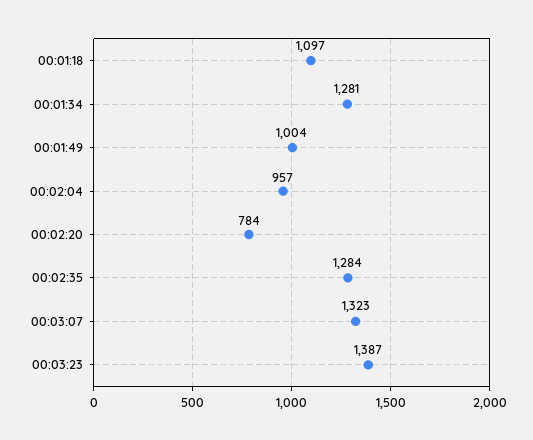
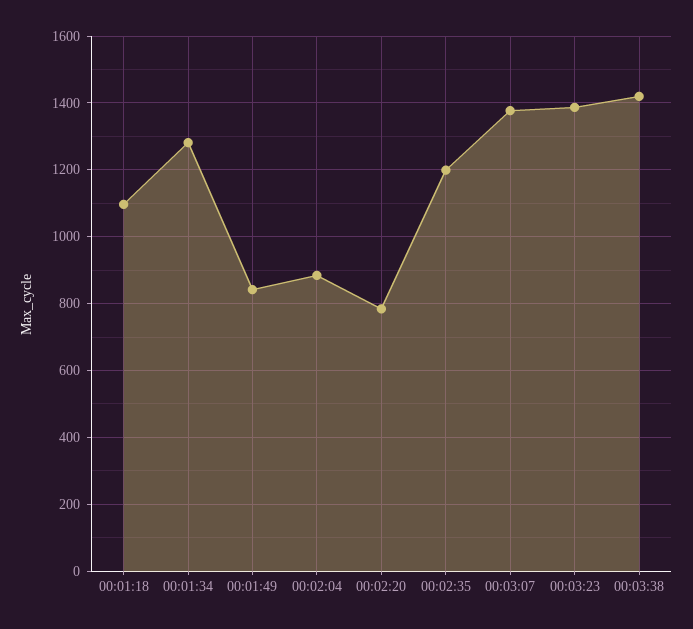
00:01:49: 1004 -> 840
00:02:04: 957 -> 880
00:02:35: 1284 -> 1200
00:03:07: 1323 -> 1380
00:03:38: none -> 1420

